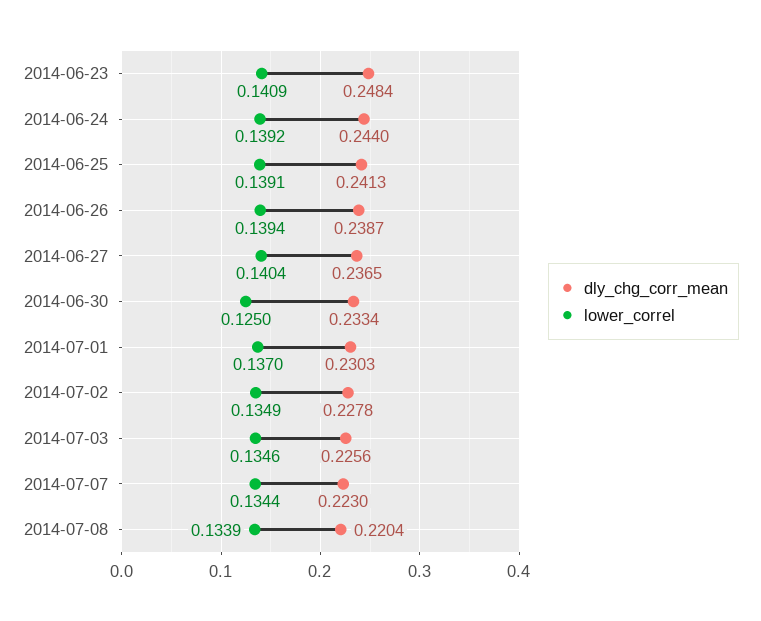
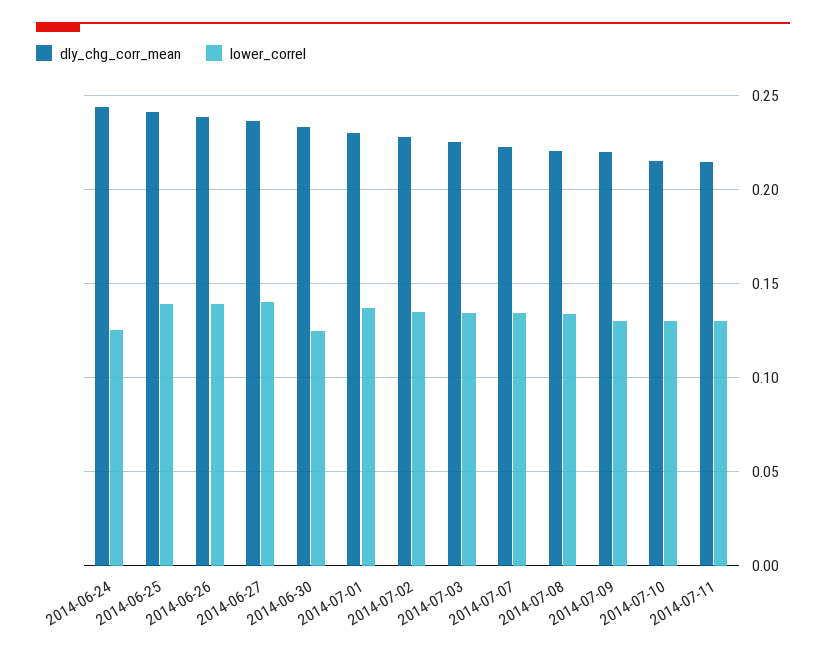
dly_chg_corr_mean, 2014-06-23: 0.2484 -> none
lower_correl, 2014-06-23: 0.1409 -> none
lower_correl, 2014-06-24: 0.1392 -> 0.125
dly_chg_corr_mean, 2014-07-09: none -> 0.22
lower_correl, 2014-07-09: none -> 0.13
dly_chg_corr_mean, 2014-07-10: none -> 0.215
lower_correl, 2014-07-10: none -> 0.13
dly_chg_corr_mean, 2014-07-11: none -> 0.215
lower_correl, 2014-07-11: none -> 0.13

